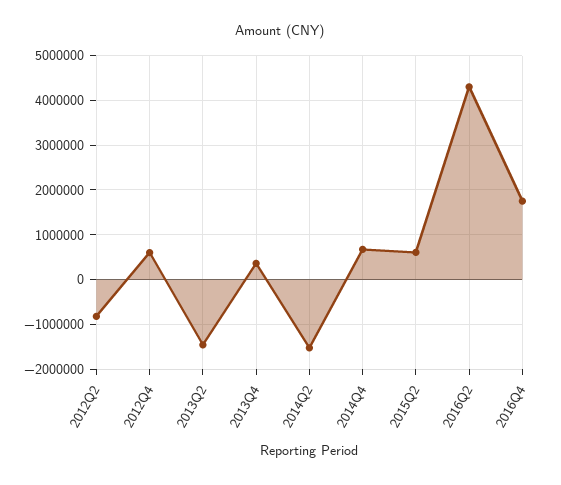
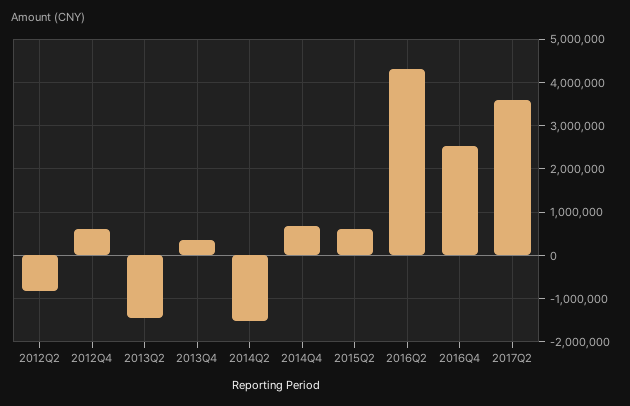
2016Q4: 1800000 -> 2600000
2017Q2: none -> 3600000

